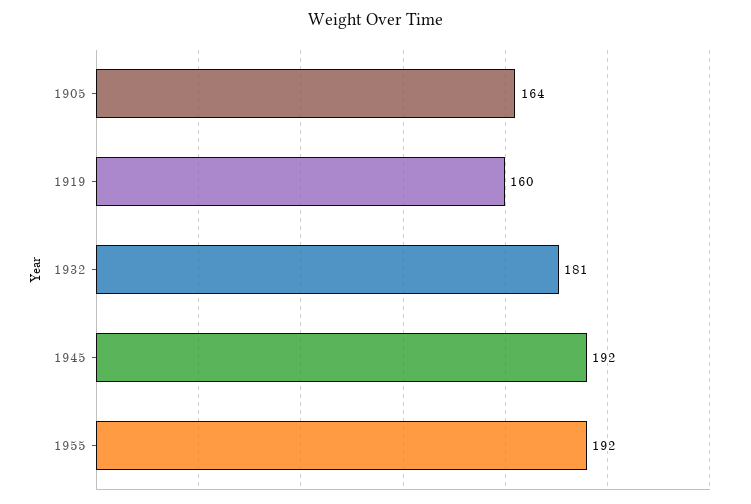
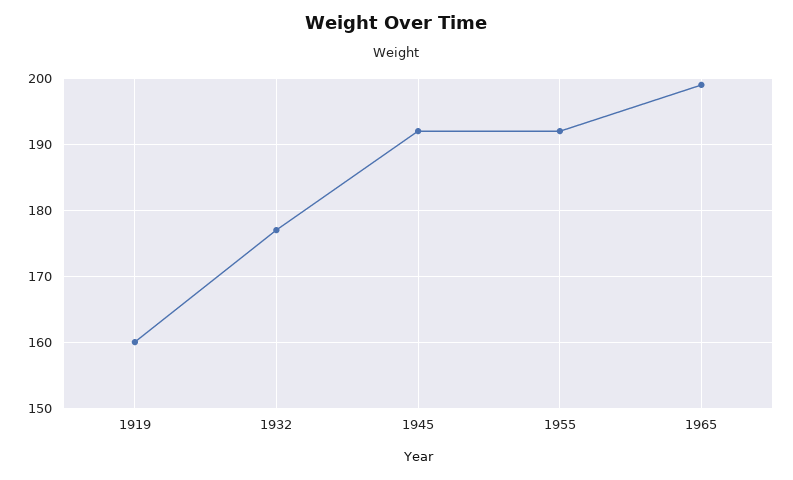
1905: 164 -> none
1932: 181 -> 177
1965: none -> 199

